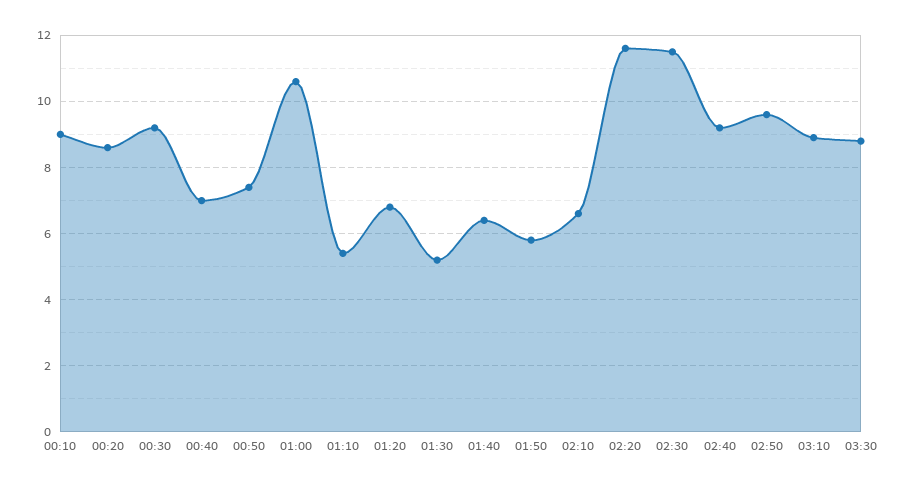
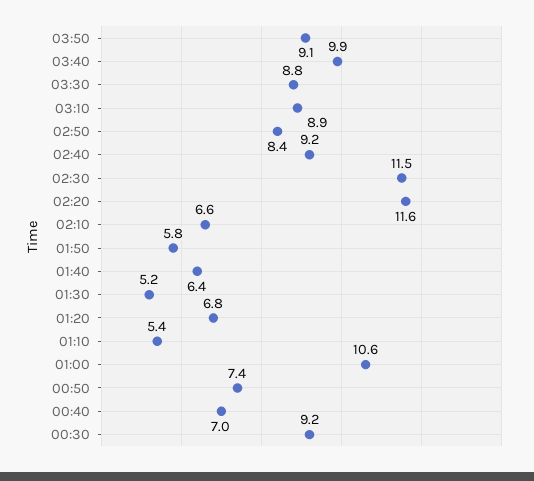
00:10: 9 -> none
00:20: 8.5 -> none
02:50: 9.5 -> 8.4
03:50: none -> 9.1
03:40: none -> 9.9

